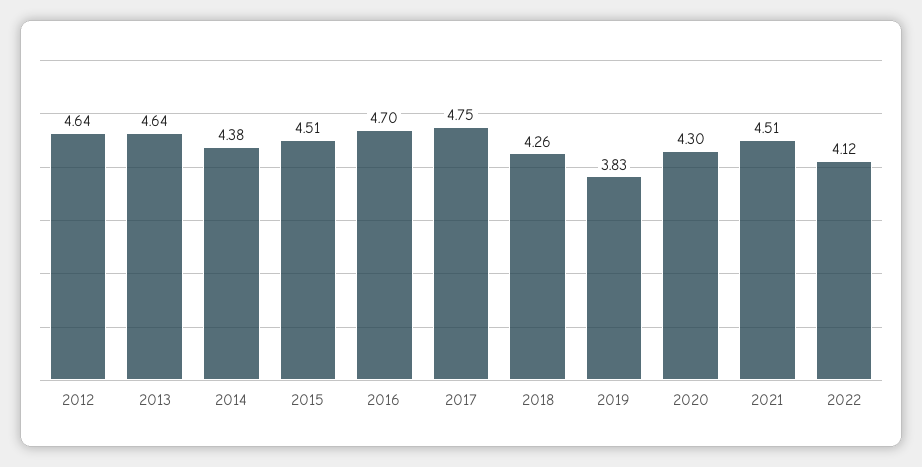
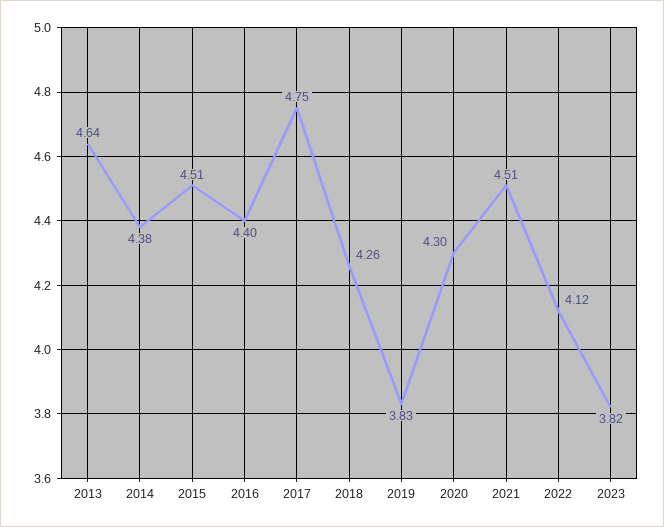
2012: 4.64 -> none
2016: 4.7 -> 4.4
2023: none -> 3.82

